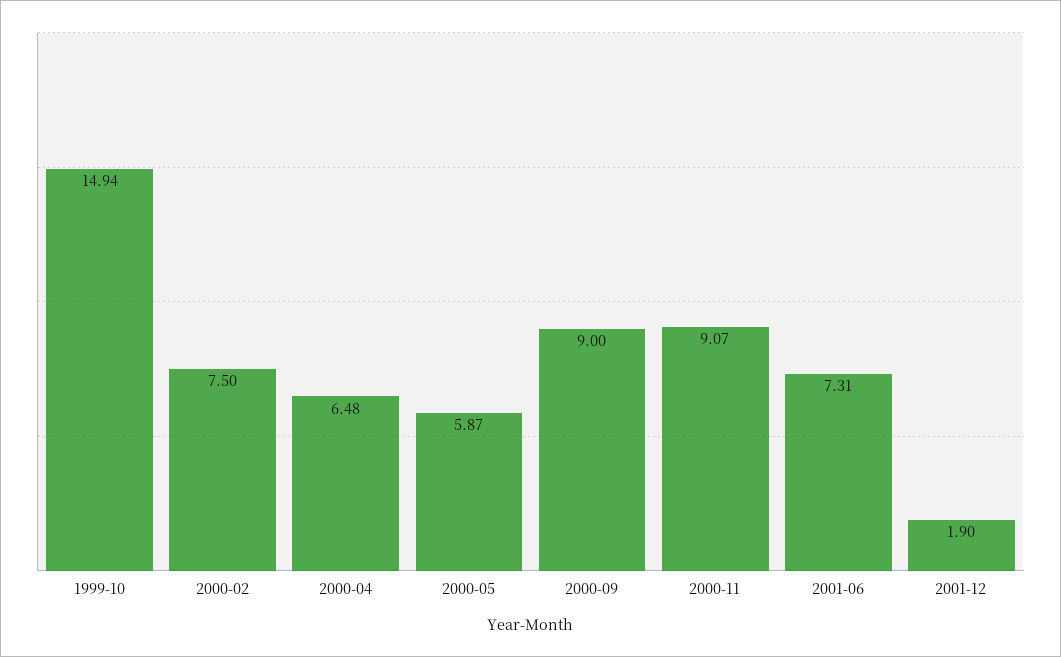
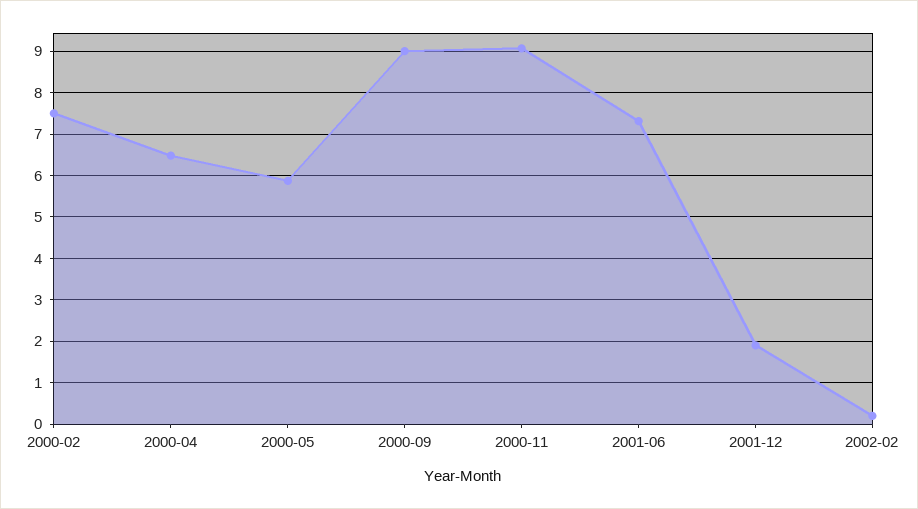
1999-10: 14.94 -> none
2002-02: none -> 0.2

